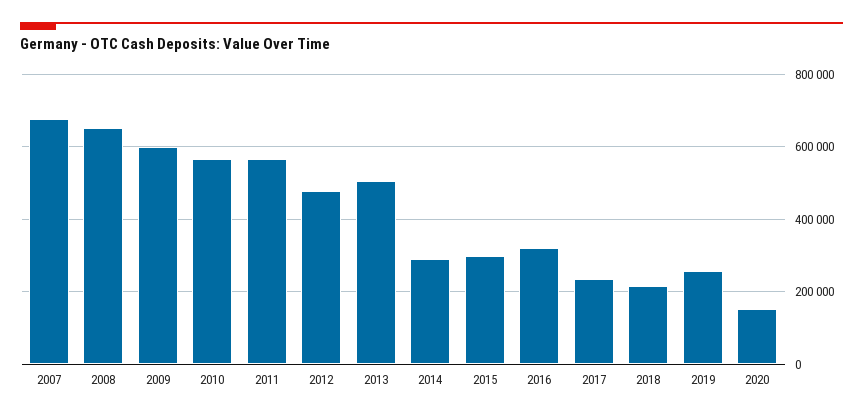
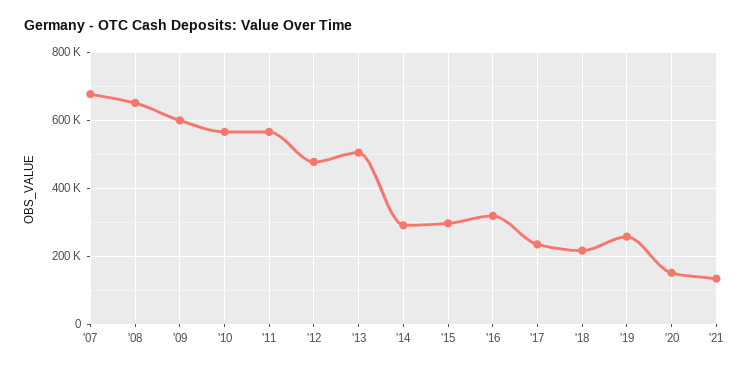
'21: none -> 140000

